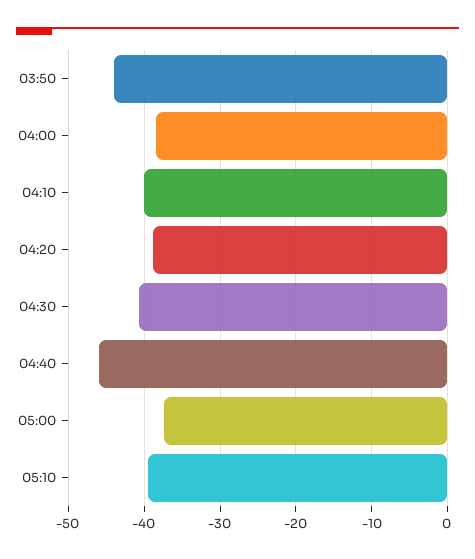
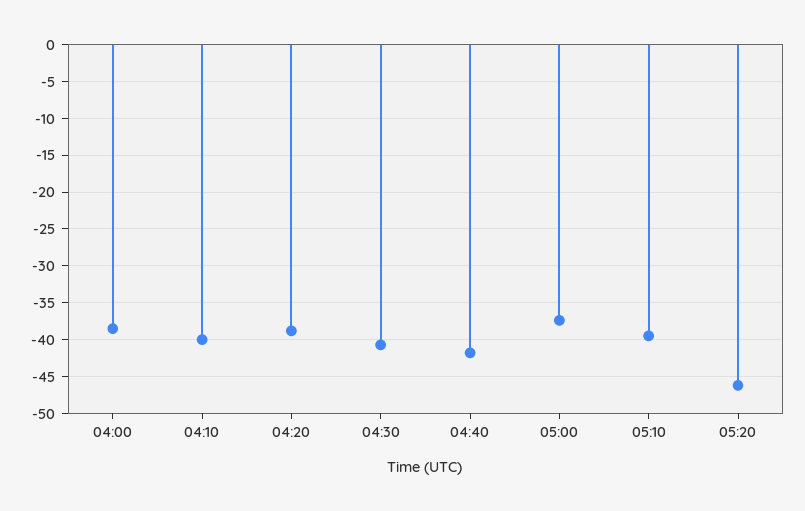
03:50: -44 -> none
04:40: -46 -> -42
05:20: none -> -46

